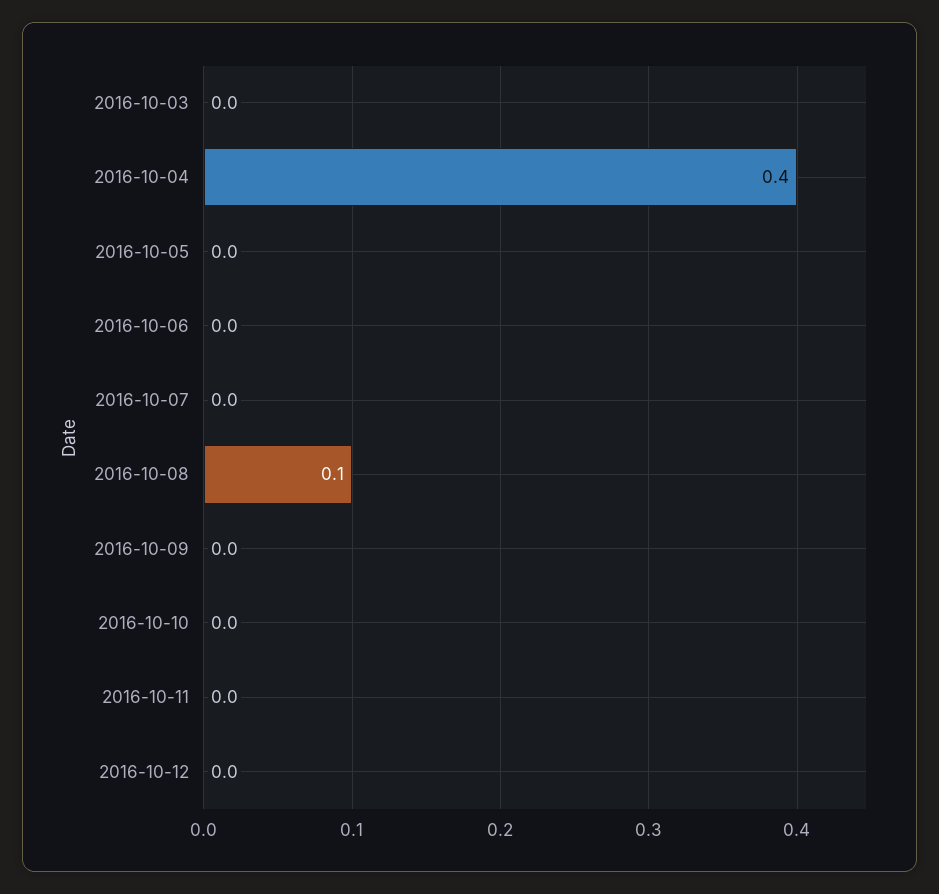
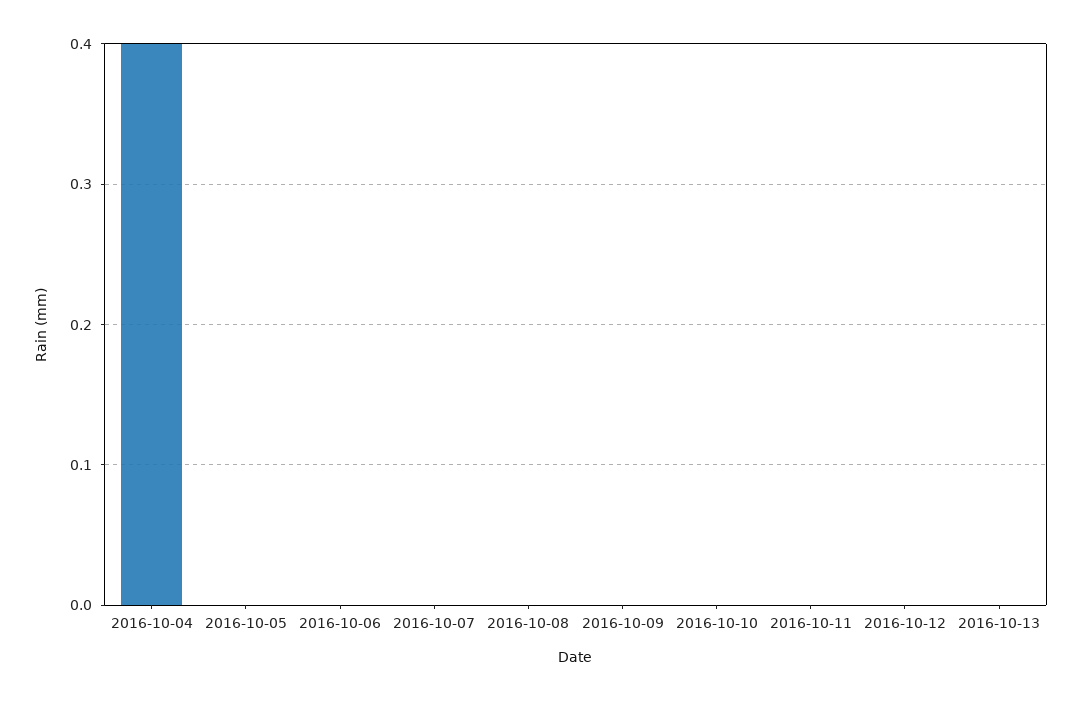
2016-10-03: 0 -> none
2016-10-08: 0.1 -> 0
2016-10-13: none -> 0

